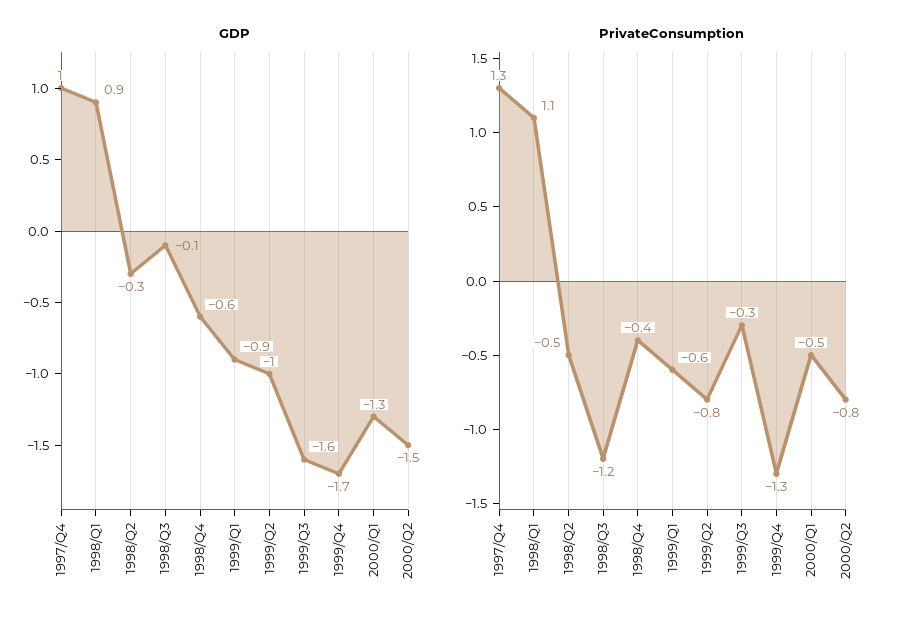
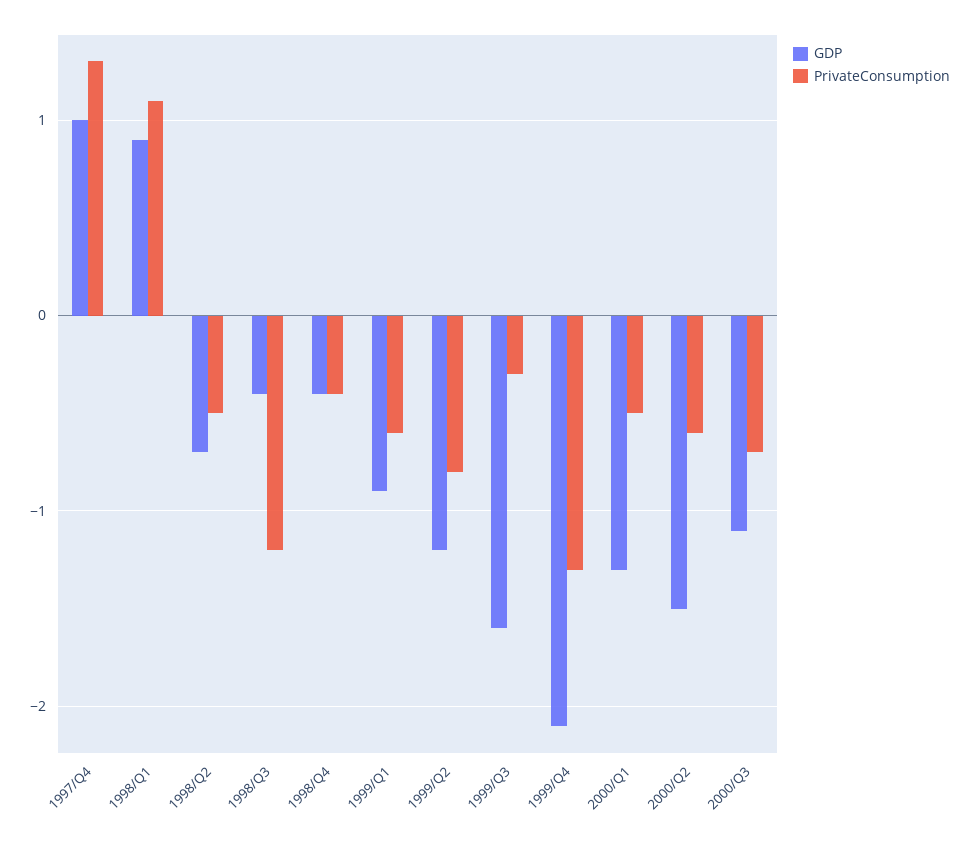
GDP, 1998/Q2: -0.3 -> -0.7
GDP, 1998/Q3: -0.1 -> -0.4
GDP, 1998/Q4: -0.6 -> -0.4
GDP, 1999/Q2: -1 -> -1.2
GDP, 1999/Q4: -1.7 -> -2.1
PrivateConsumption, 2000/Q2: -0.8 -> -0.6
GDP, 2000/Q3: none -> -1.1
PrivateConsumption, 2000/Q3: none -> -0.7

